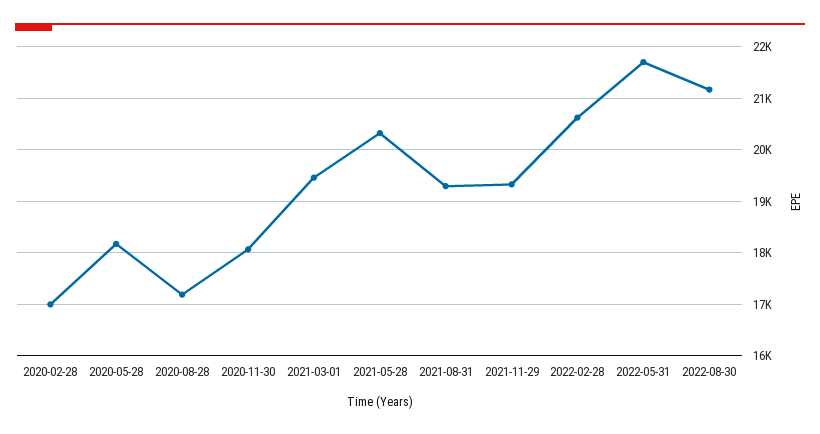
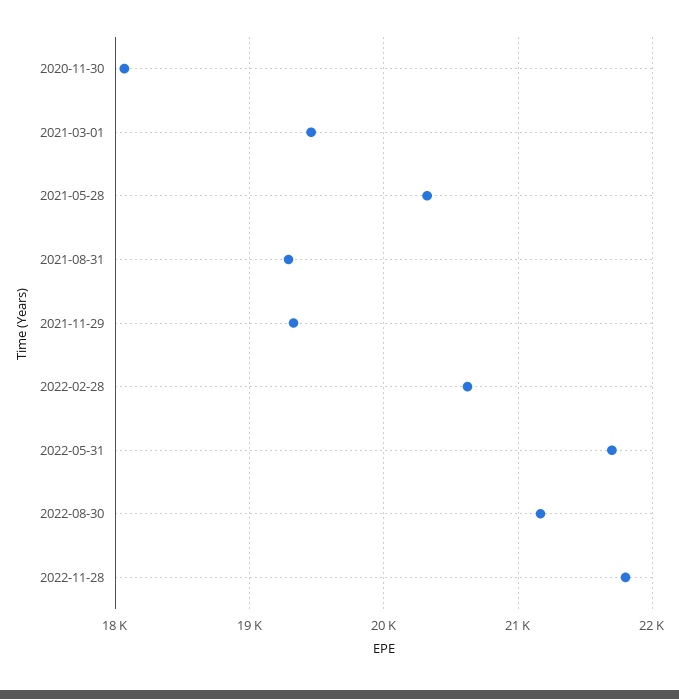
2020-02-28: 17000 -> none
2020-05-28: 18200 -> none
2020-08-28: 17200 -> none
2022-11-28: none -> 21800

